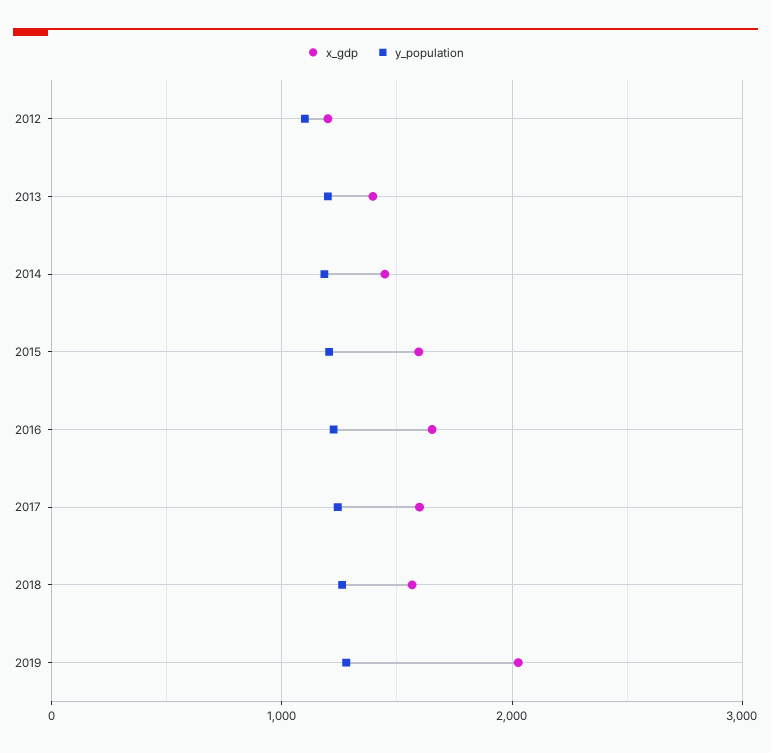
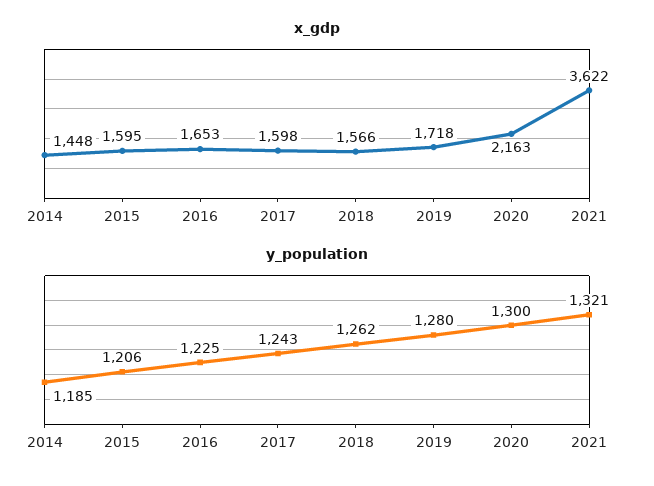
x_gdp, 2012: 1200 -> none
y_population, 2012: 1100 -> none
x_gdp, 2013: 1400 -> none
y_population, 2013: 1200 -> none
x_gdp, 2019: 2000 -> 1718
x_gdp, 2020: none -> 2163
x_gdp, 2021: none -> 3622
y_population, 2020: none -> 1300
y_population, 2021: none -> 1321

